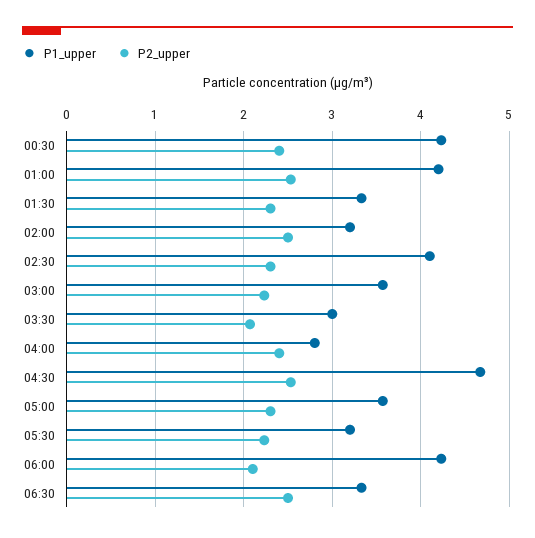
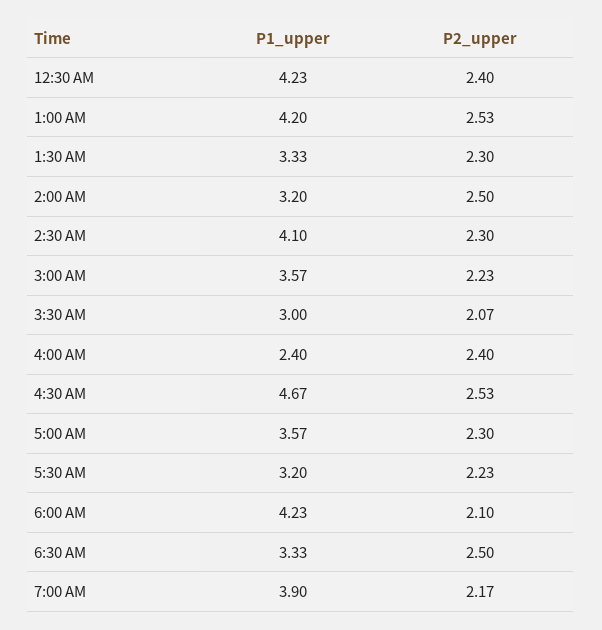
P1_upper, 04:00: 2.8 -> 2.4
P1_upper, 7:00 AM: none -> 3.9
P2_upper, 7:00 AM: none -> 2.17

